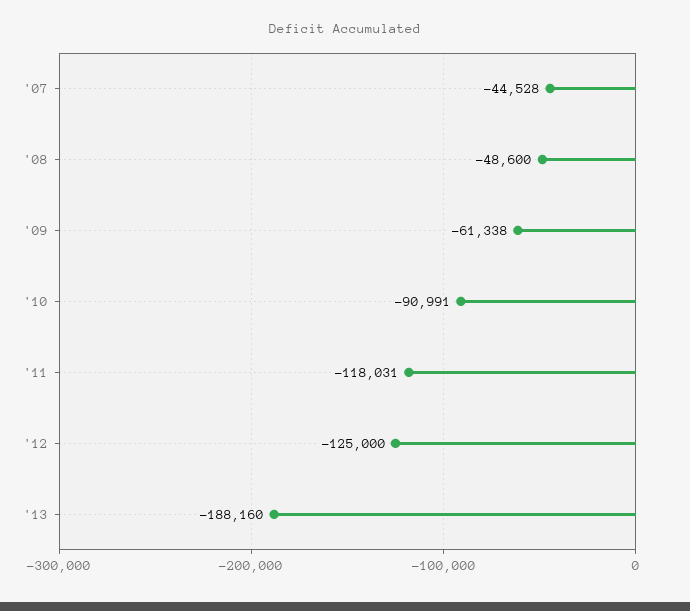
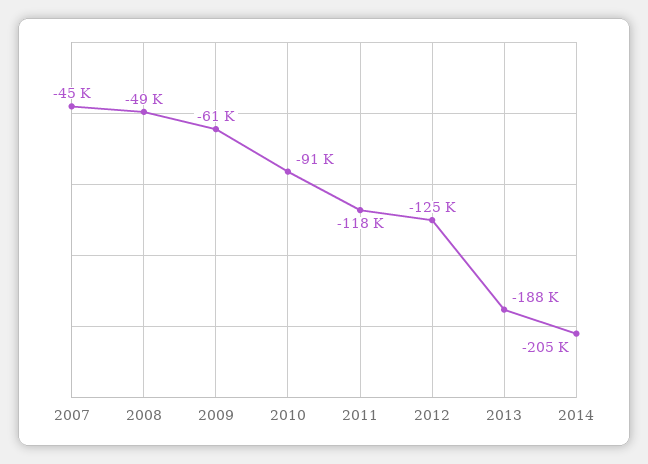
2014: none -> -205000

